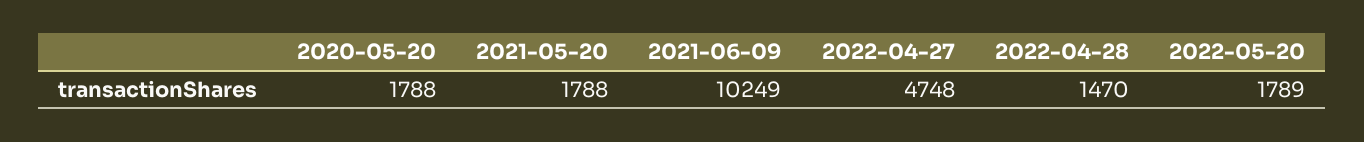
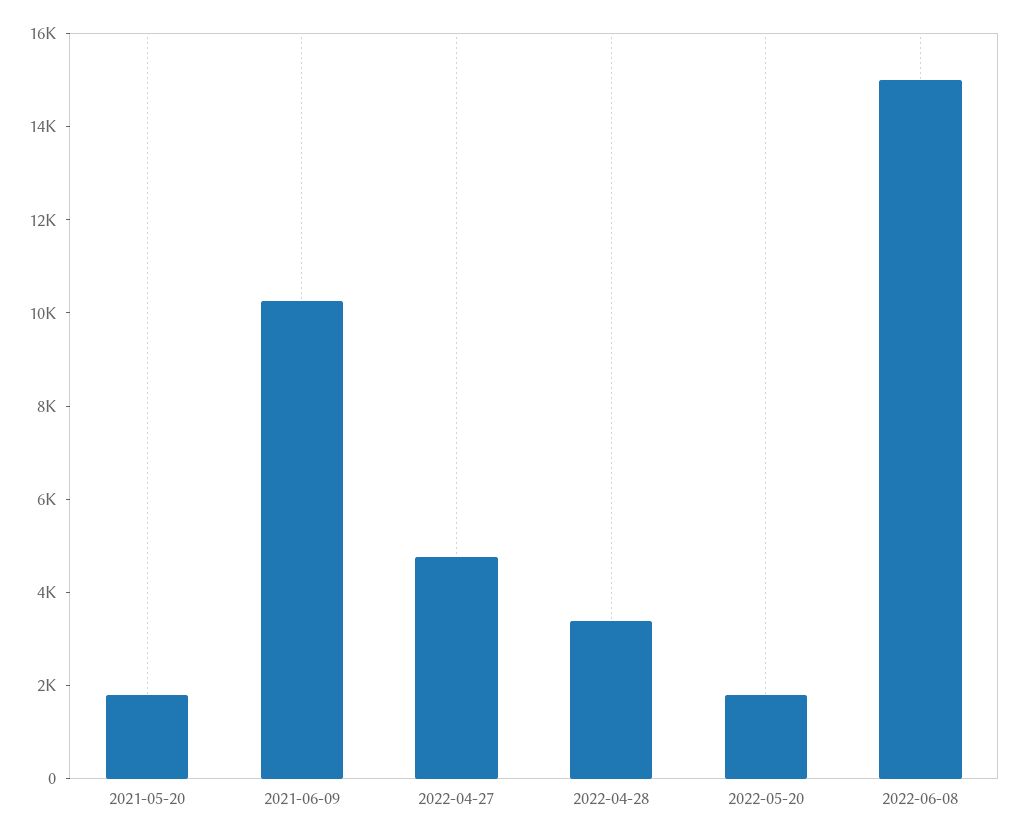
2020-05-20: 1788 -> none
2022-04-28: 1470 -> 3500
2022-06-08: none -> 15000

